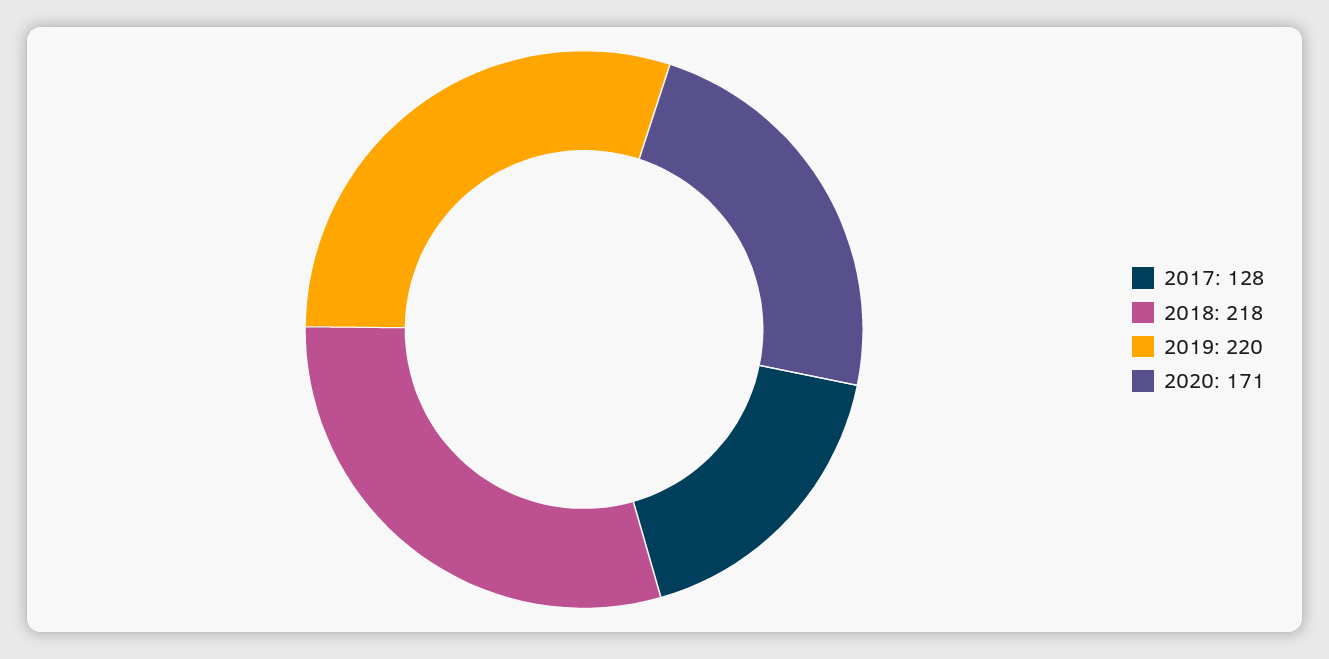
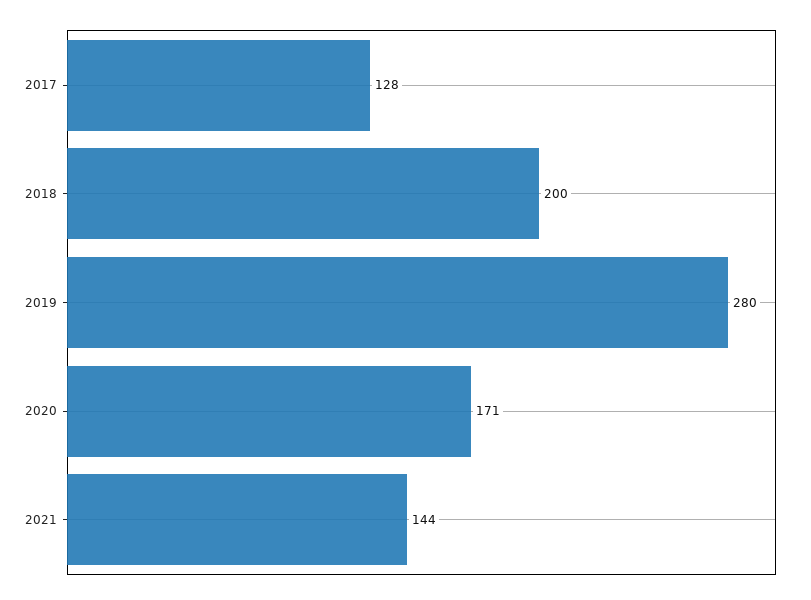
2018: 218 -> 200
2019: 220 -> 280
2021: none -> 144

